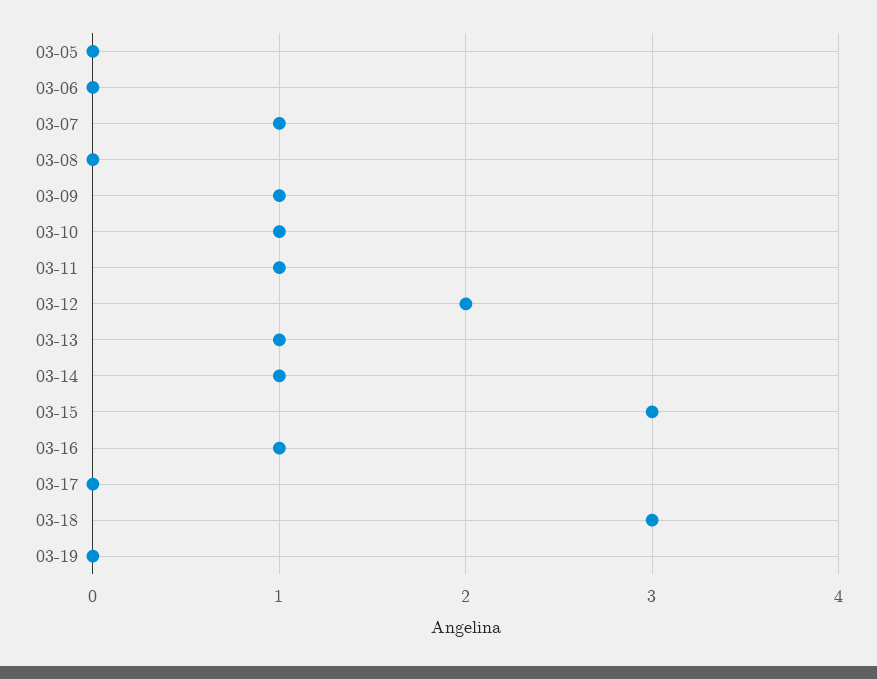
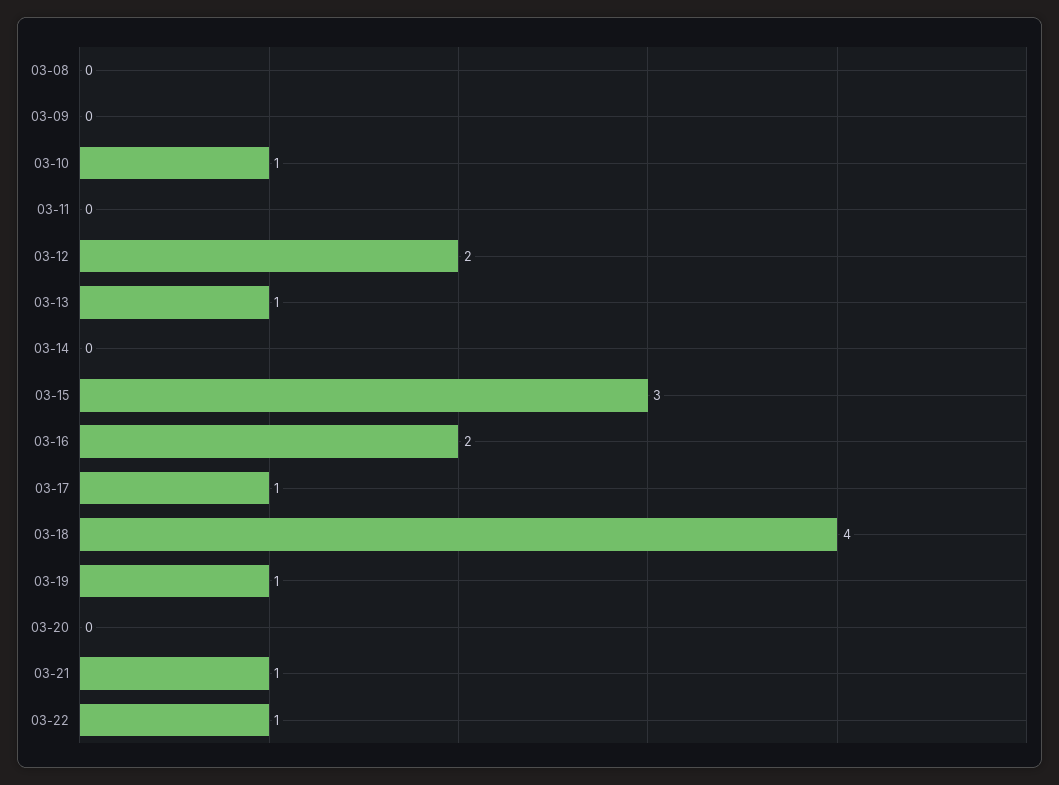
03-05: 0 -> none
03-06: 0 -> none
03-07: 1 -> none
03-09: 1 -> 0
03-11: 1 -> 0
03-14: 1 -> 0
03-16: 1 -> 2
03-17: 0 -> 1
03-18: 3 -> 4
03-19: 0 -> 1
03-20: none -> 0
03-21: none -> 1
03-22: none -> 1

